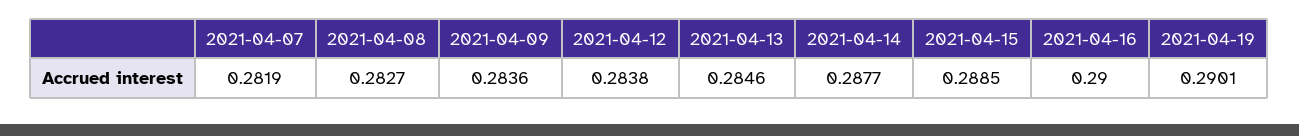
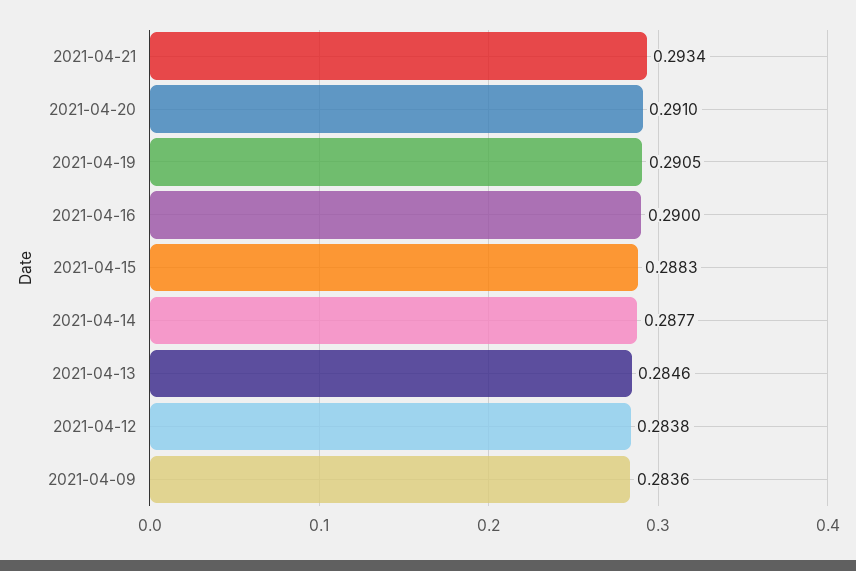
2021-04-07: 0.2819 -> none
2021-04-08: 0.2827 -> none
2021-04-15: 0.2885 -> 0.2883
2021-04-19: 0.2901 -> 0.2905
2021-04-21: none -> 0.2934
2021-04-20: none -> 0.291

